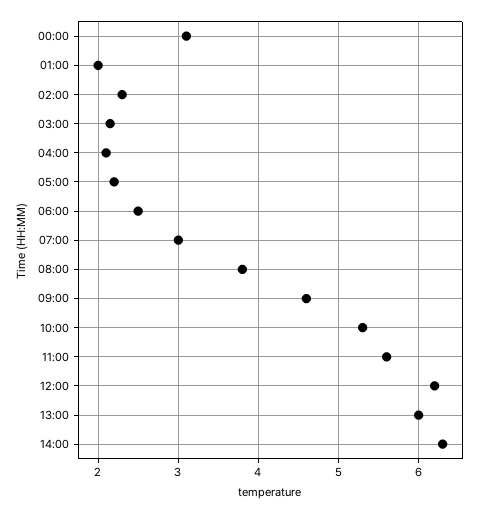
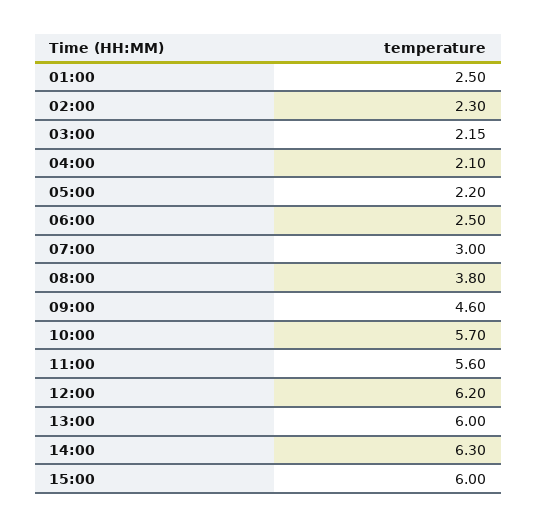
00:00: 3.1 -> none
01:00: 2 -> 2.5
10:00: 5.3 -> 5.7
15:00: none -> 6

